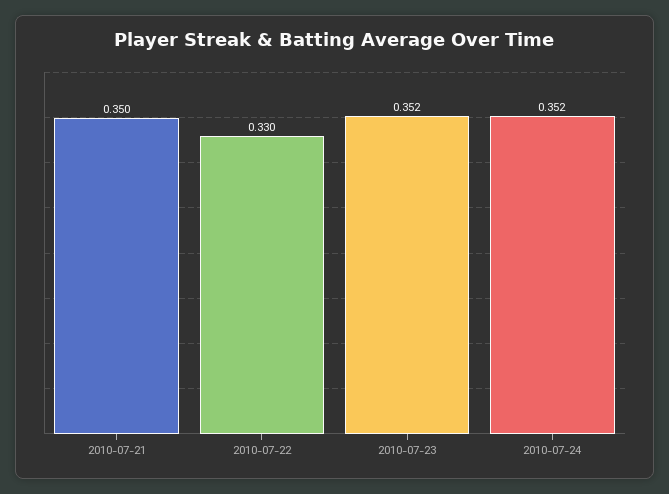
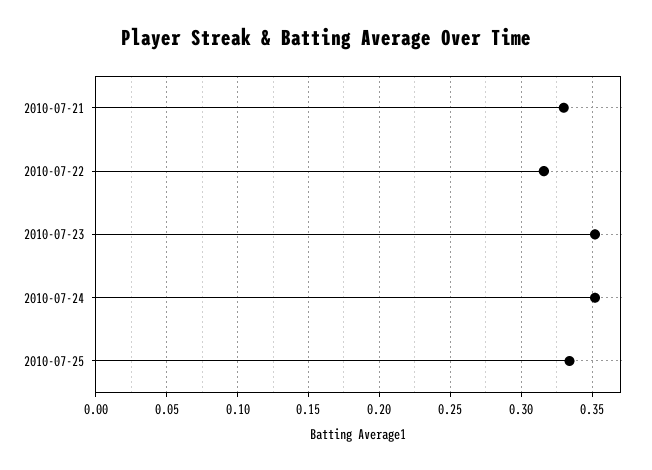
2010-07-21: 0.35 -> 0.33
2010-07-22: 0.33 -> 0.315
2010-07-25: none -> 0.335

